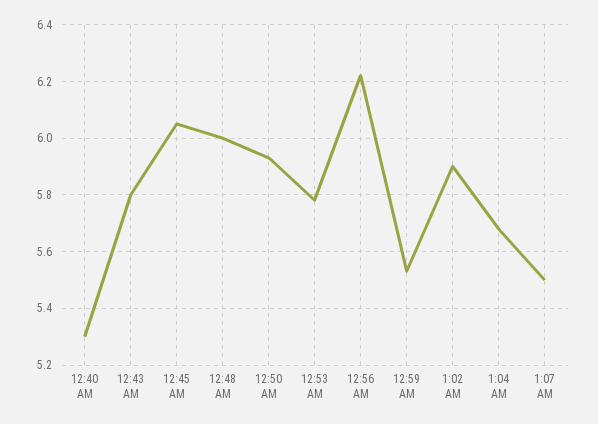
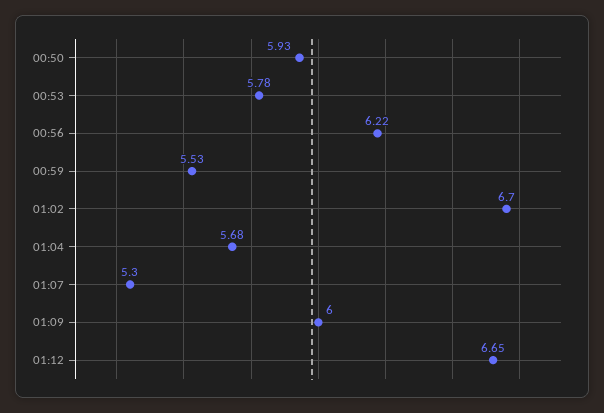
12:40 AM: 5.3 -> none
12:43 AM: 5.8 -> none
12:45 AM: 6.05 -> none
12:48 AM: 6 -> none
1:02 AM: 5.9 -> 6.7
1:07 AM: 5.5 -> 5.3
01:09: none -> 6
01:12: none -> 6.65

